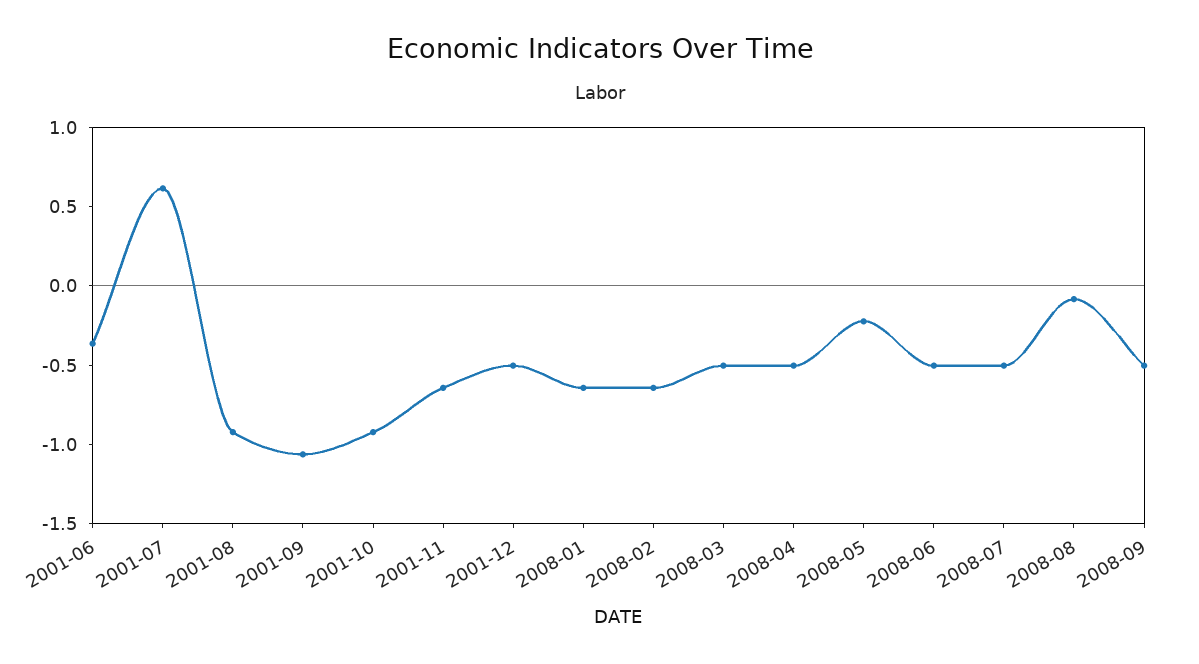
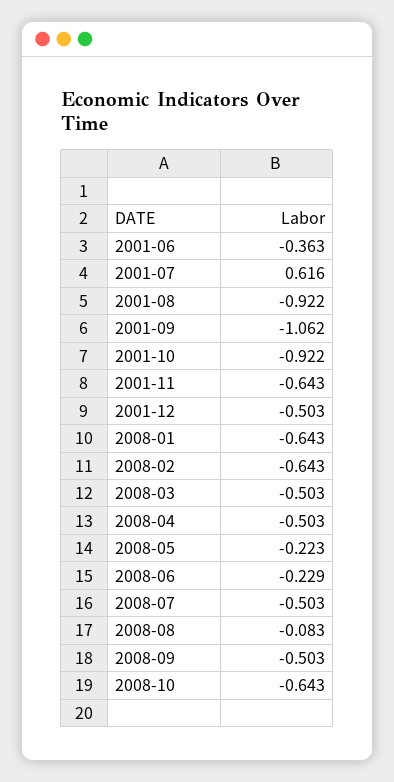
2008-06: -0.5 -> -0.229
2008-10: none -> -0.643

